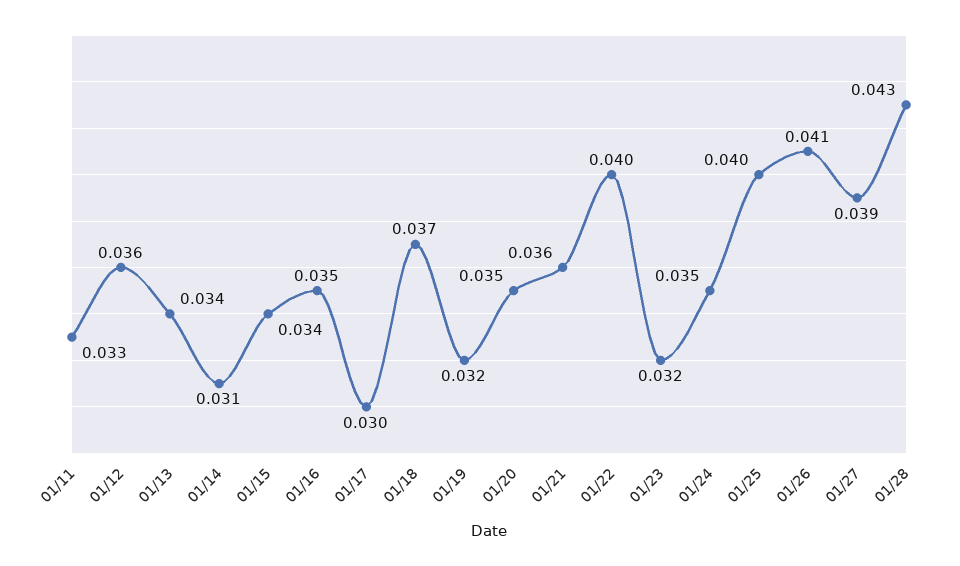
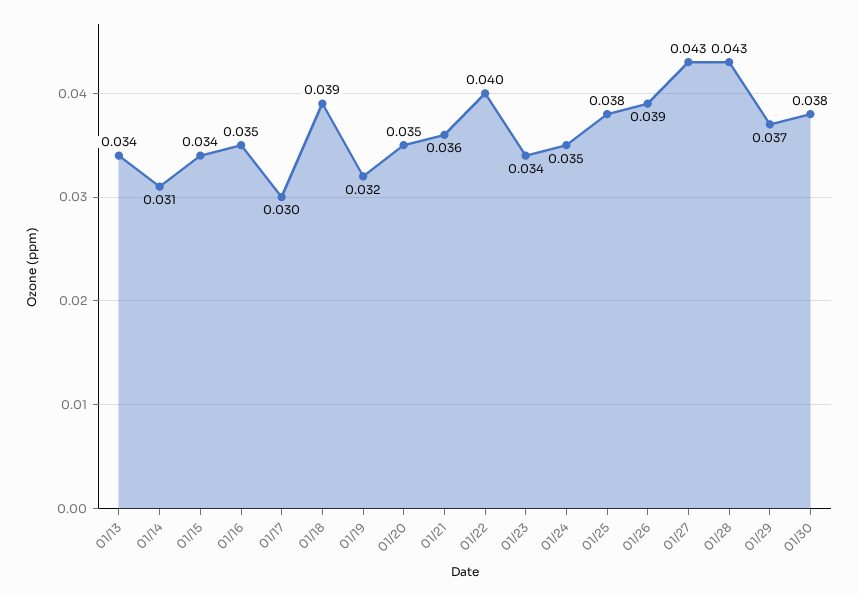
01/11: 0.033 -> none
01/12: 0.036 -> none
01/18: 0.037 -> 0.039
01/23: 0.032 -> 0.034
01/25: 0.04 -> 0.038
01/26: 0.041 -> 0.039
01/27: 0.039 -> 0.043
01/29: none -> 0.037
01/30: none -> 0.038

